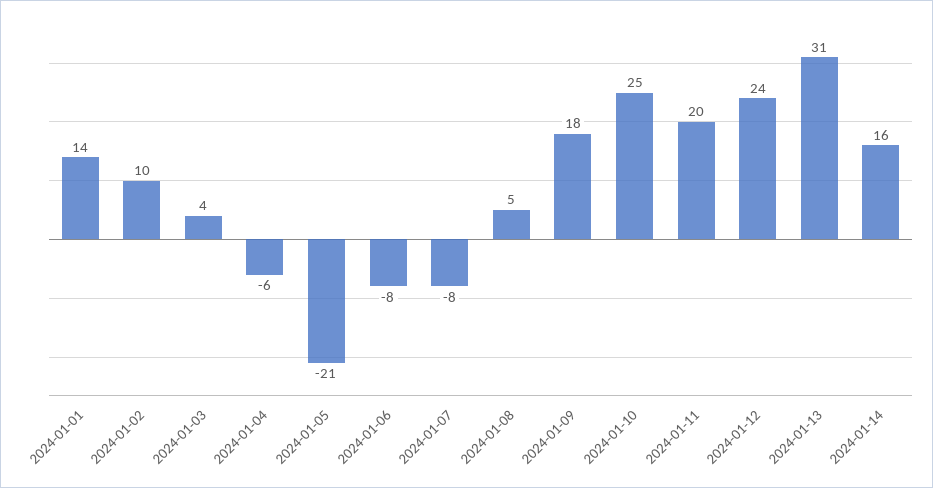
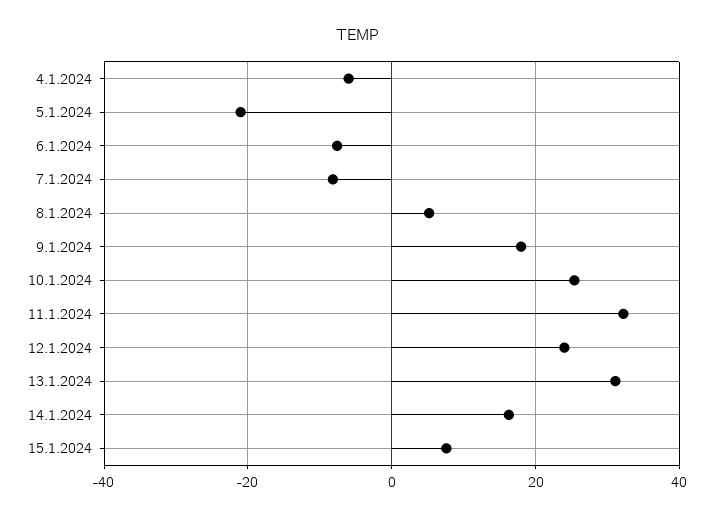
2024-01-01: 14 -> none
2024-01-02: 10 -> none
2024-01-03: 4 -> none
2024-01-11: 20 -> 32
15.1.2024: none -> 8

